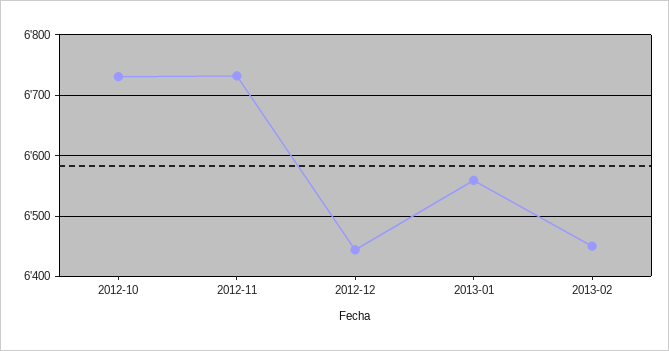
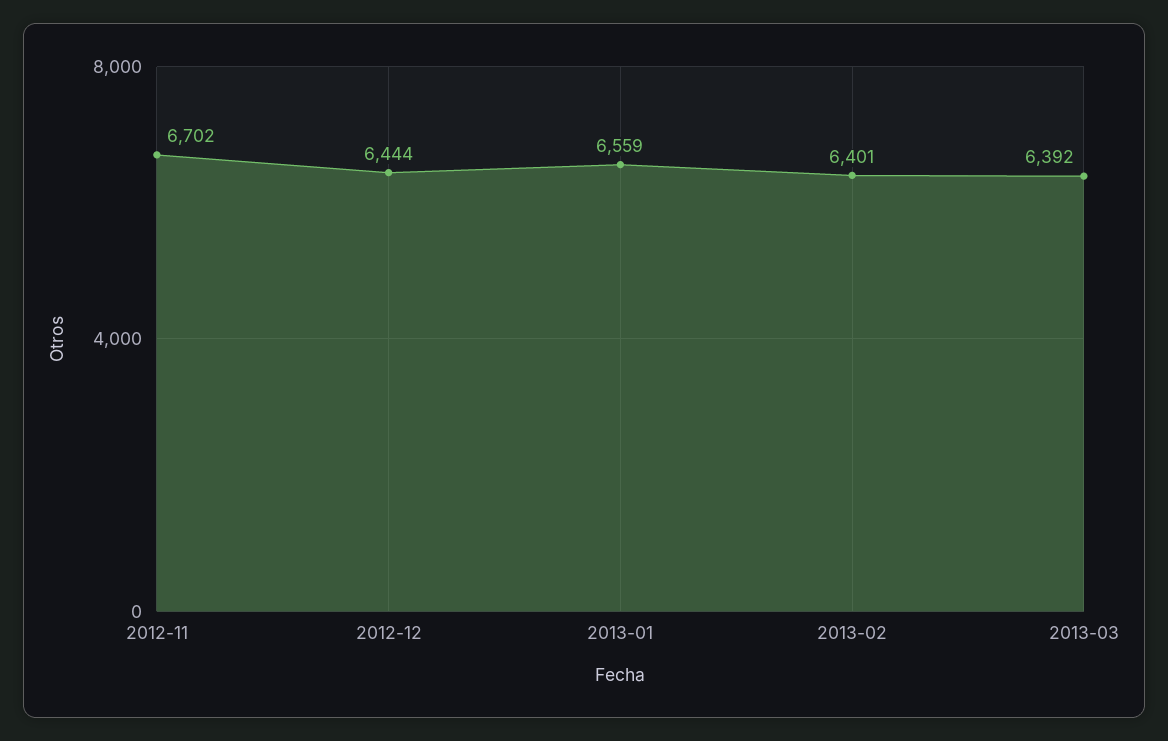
2012-10: 6730 -> none
2012-11: 6730 -> 6702
2013-02: 6450 -> 6401
2013-03: none -> 6392

